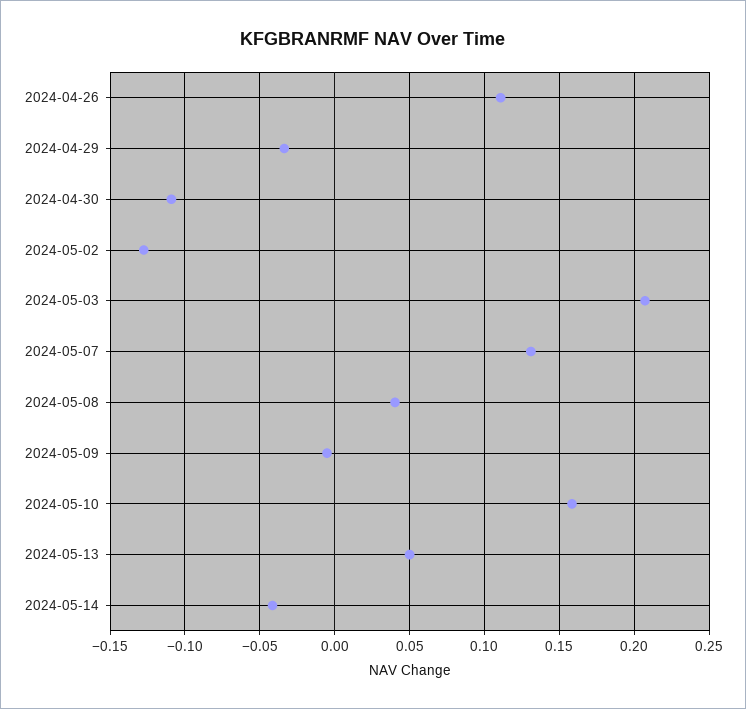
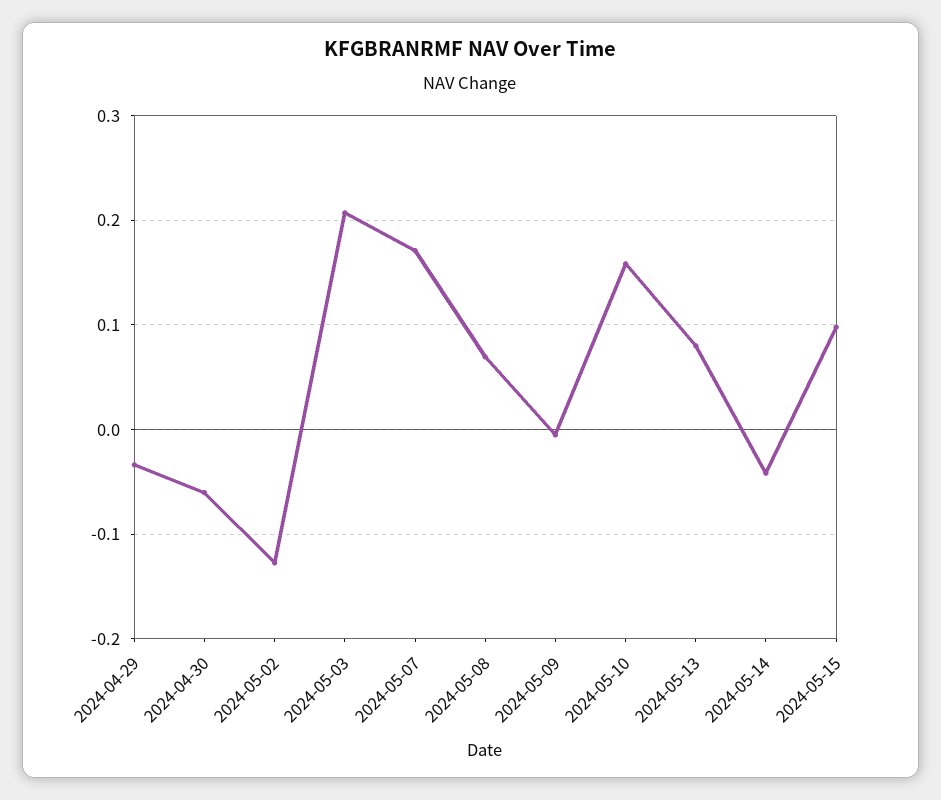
2024-04-26: 0.11 -> none
2024-04-30: -0.11 -> -0.06
2024-05-07: 0.13 -> 0.17
2024-05-08: 0.04 -> 0.07
2024-05-13: 0.05 -> 0.08
2024-05-15: none -> 0.1

